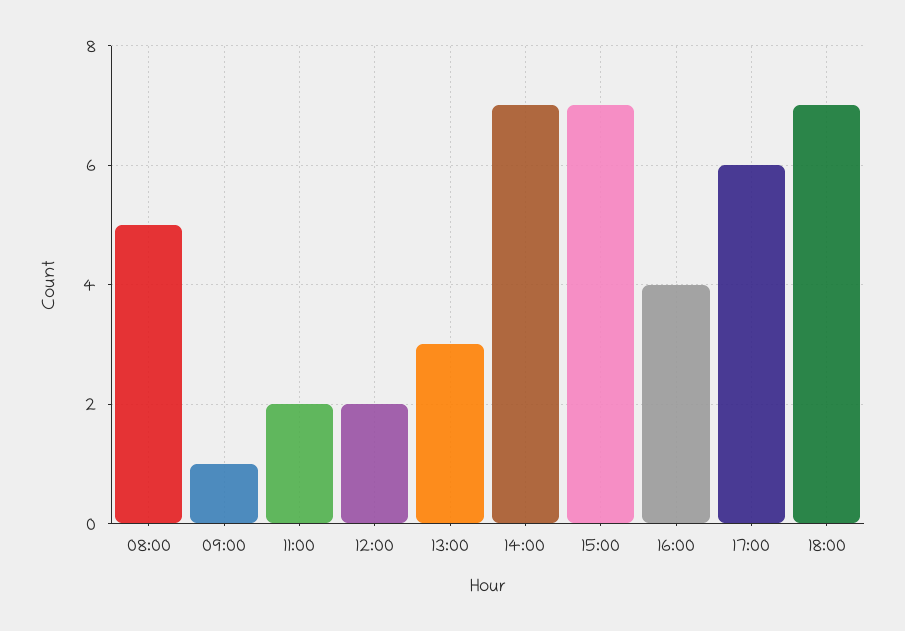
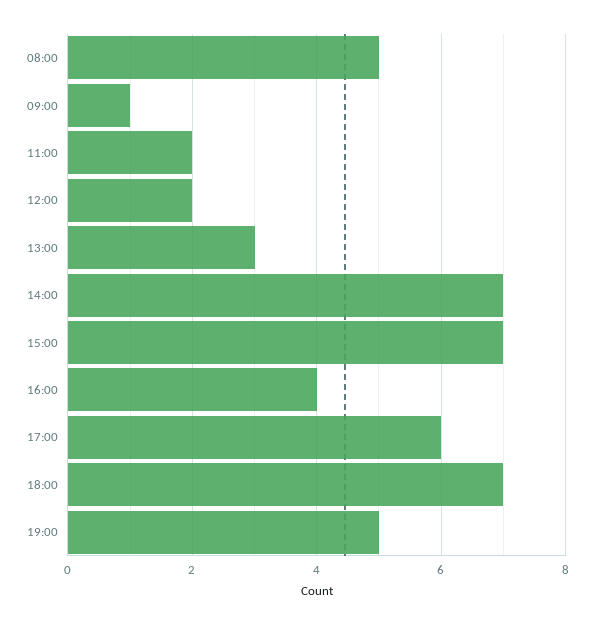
19:00: none -> 5

